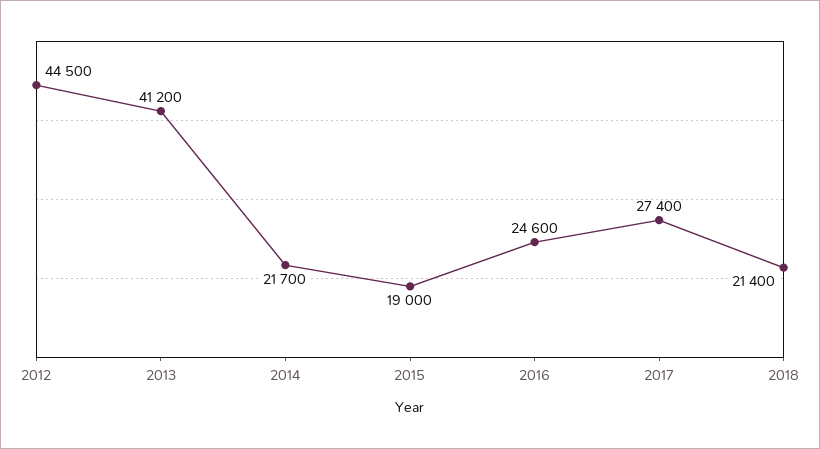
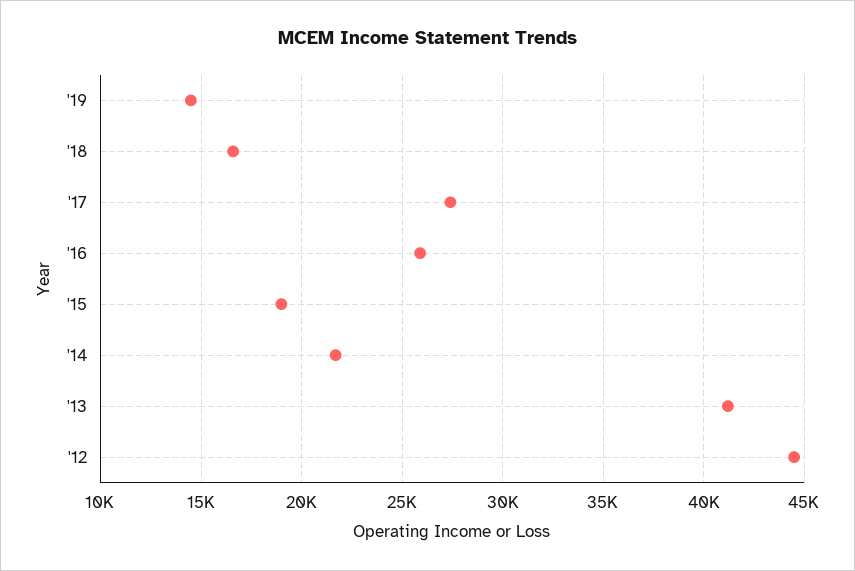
2016: 24600 -> 26000
2018: 21400 -> 16500
'19: none -> 14500

